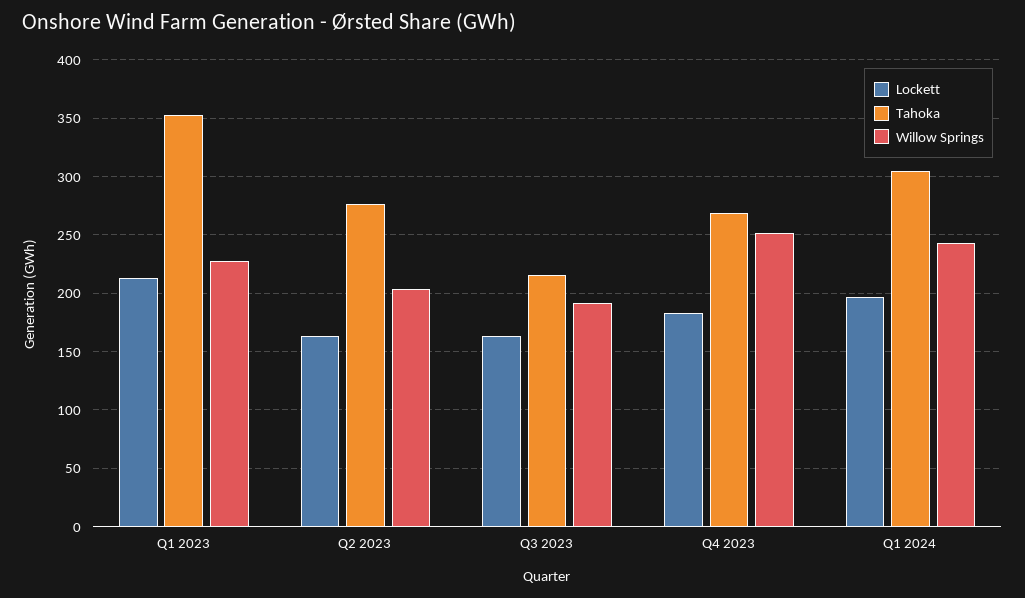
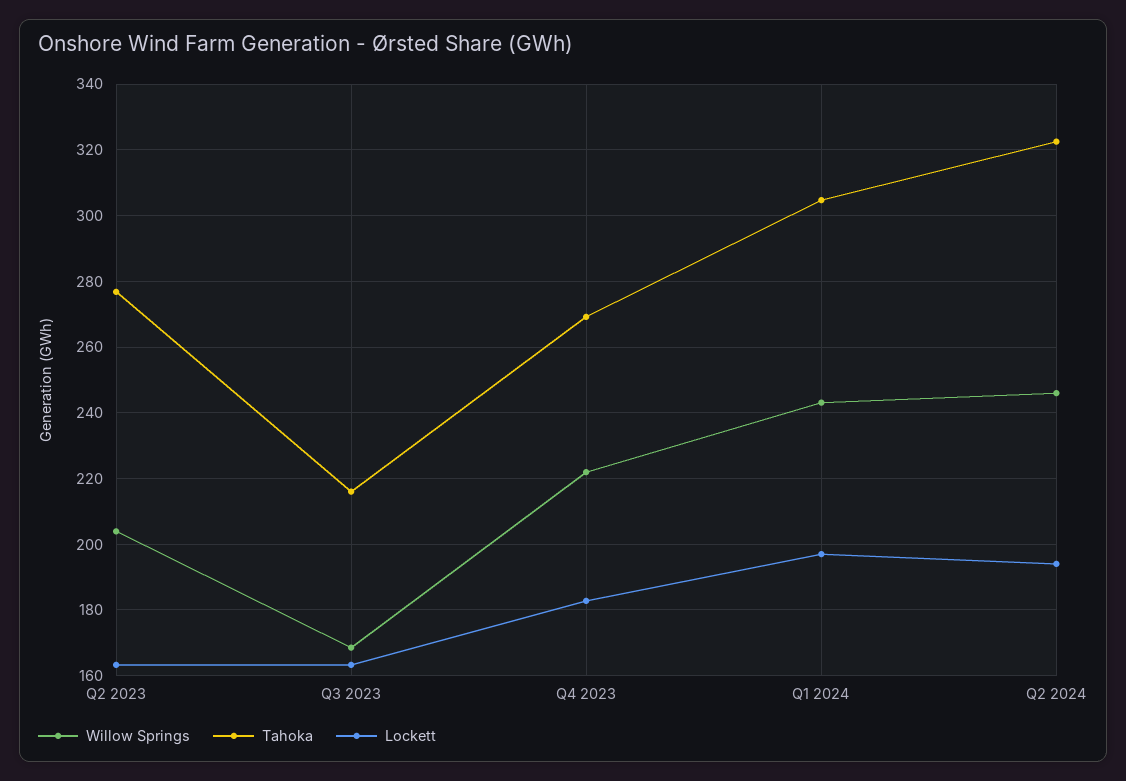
Lockett, Q1 2023: 210 -> none
Tahoka, Q1 2023: 350 -> none
Willow Springs, Q1 2023: 230 -> none
Willow Springs, Q3 2023: 190 -> 168
Willow Springs, Q4 2023: 250 -> 222
Willow Springs, Q2 2024: none -> 246
Tahoka, Q2 2024: none -> 322
Lockett, Q2 2024: none -> 194

